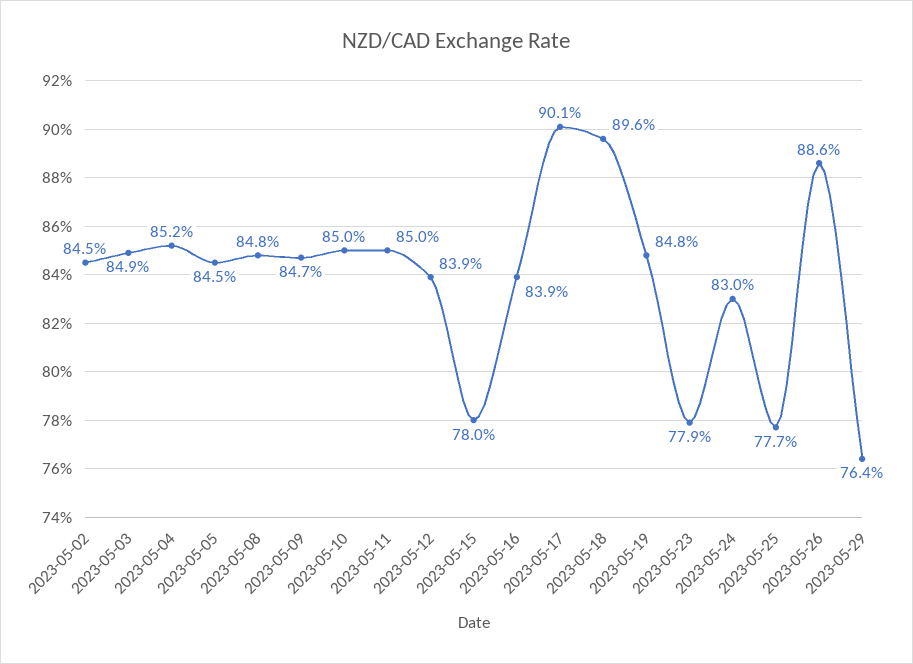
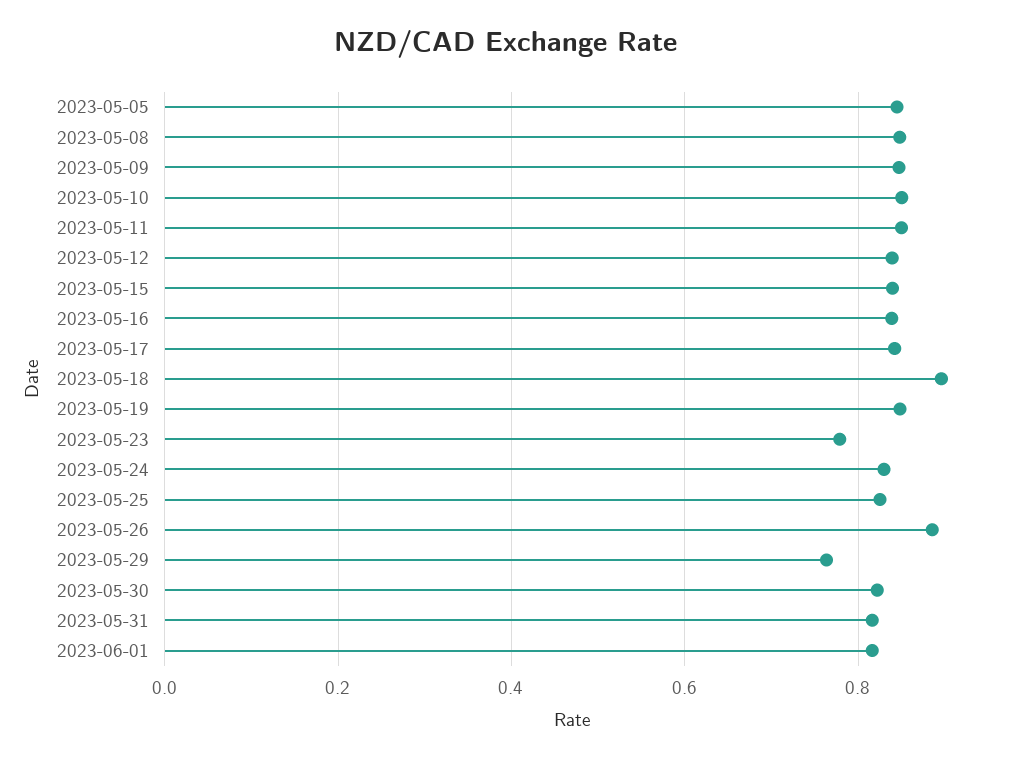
2023-05-02: 0.845 -> none
2023-05-03: 0.849 -> none
2023-05-04: 0.852 -> none
2023-05-15: 0.78 -> 0.84
2023-05-17: 0.901 -> 0.84
2023-05-25: 0.777 -> 0.82
2023-05-30: none -> 0.82
2023-05-31: none -> 0.82
2023-06-01: none -> 0.82

